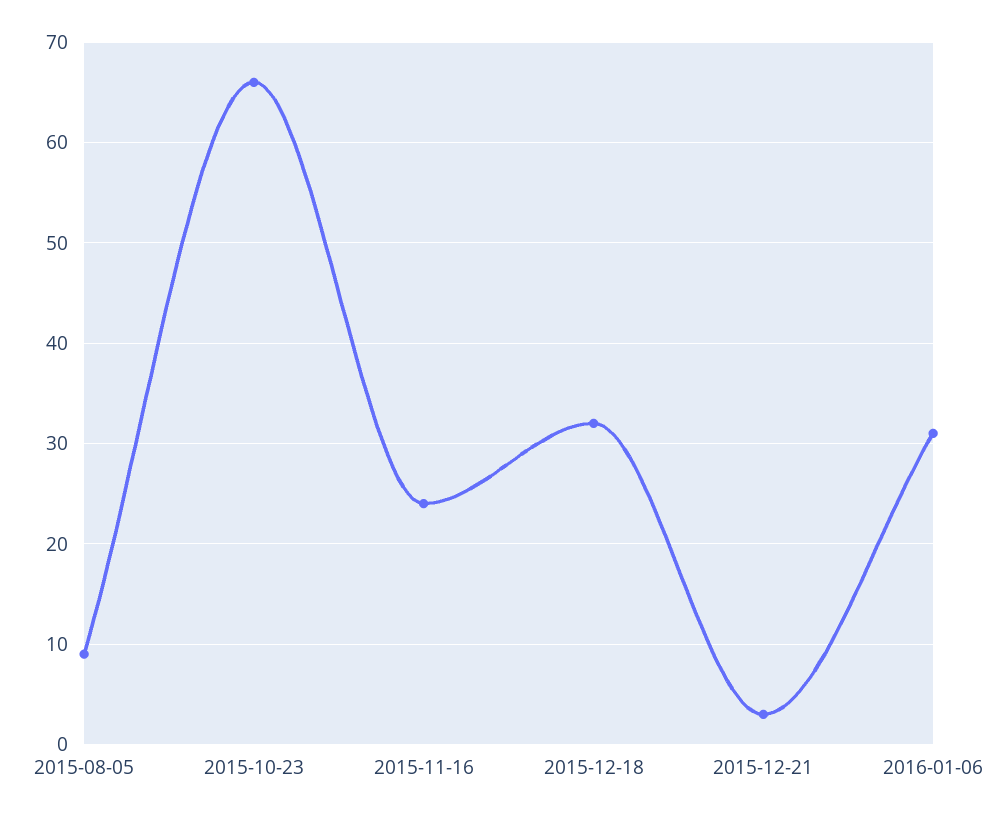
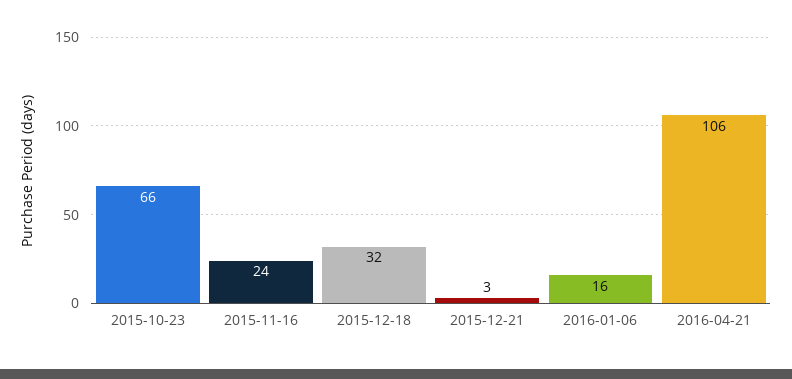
2015-08-05: 9 -> none
2016-01-06: 31 -> 16
2016-04-21: none -> 106

